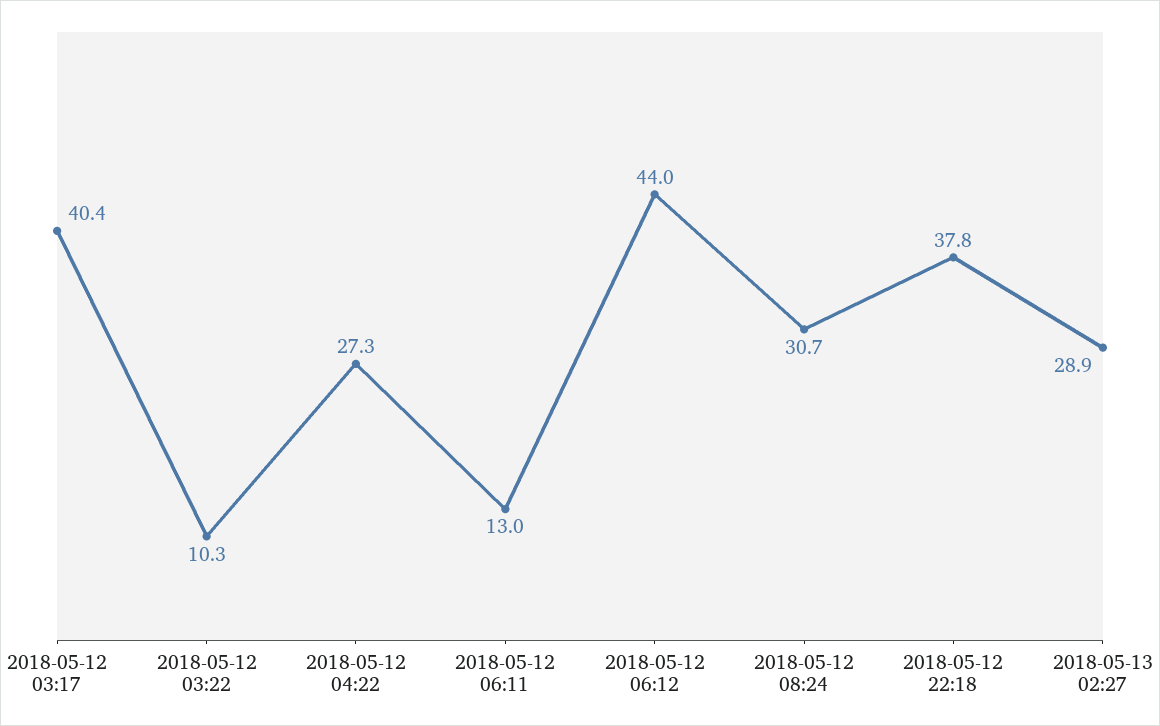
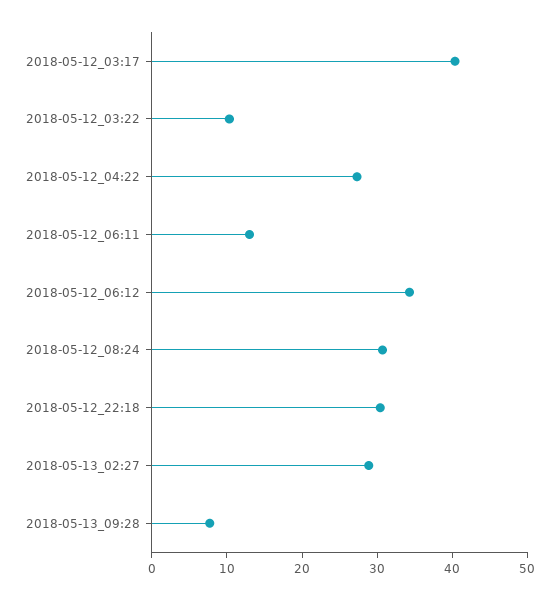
2018-05-12 06:12: 44 -> 34
2018-05-12 22:18: 37.8 -> 30
2018-05-13_09:28: none -> 8

